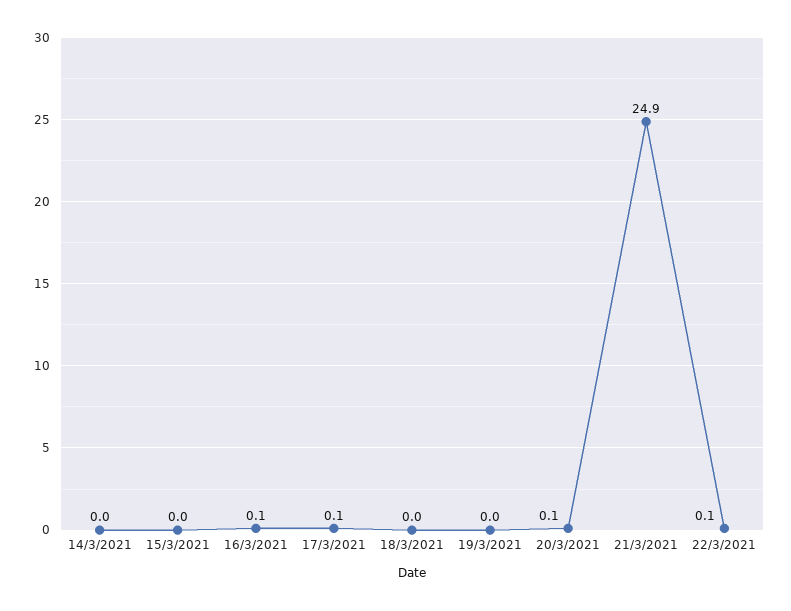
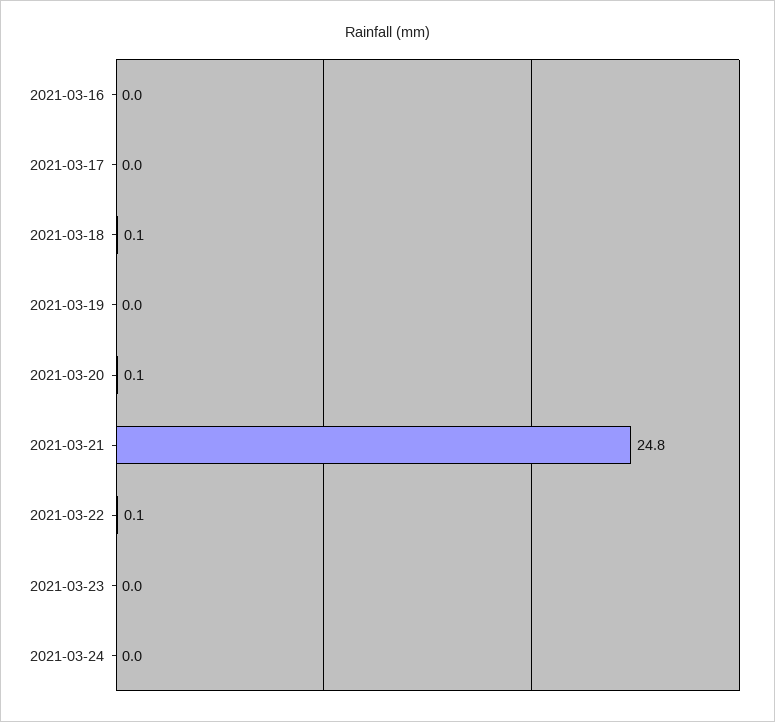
14/3/2021: 0 -> none
15/3/2021: 0 -> none
16/3/2021: 0.1 -> 0
17/3/2021: 0.1 -> 0
18/3/2021: 0 -> 0.1
21/3/2021: 24.9 -> 24.8
2021-03-23: none -> 0
2021-03-24: none -> 0

